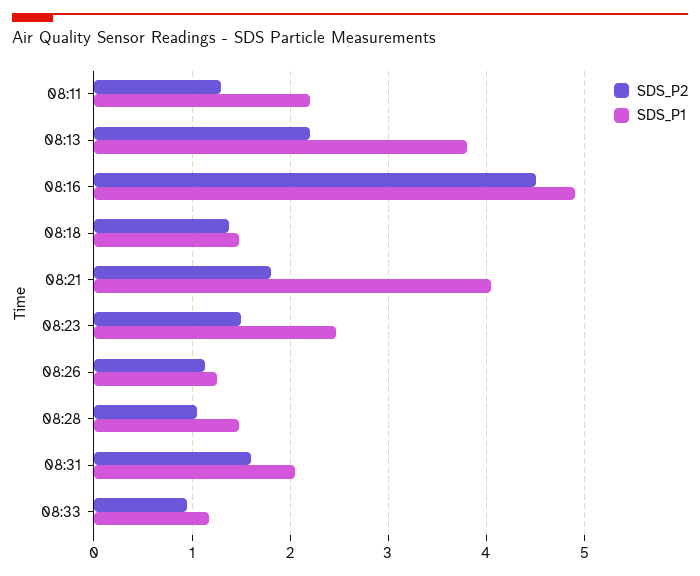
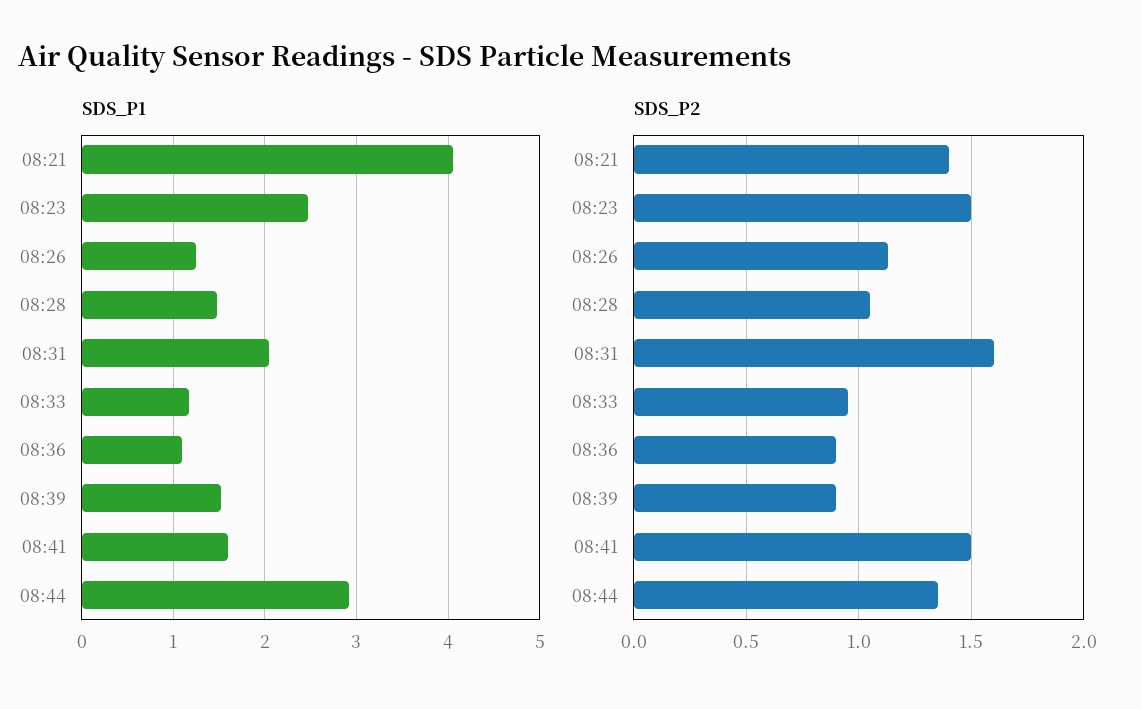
SDS_P2, 08:11: 1.3 -> none
SDS_P1, 08:11: 2.2 -> none
SDS_P2, 08:13: 2.2 -> none
SDS_P1, 08:13: 3.8 -> none
SDS_P2, 08:16: 4.5 -> none
SDS_P1, 08:16: 4.9 -> none
SDS_P2, 08:18: 1.4 -> none
SDS_P1, 08:18: 1.5 -> none
SDS_P2, 08:21: 1.8 -> 1.4
SDS_P1, 08:36: none -> 1.1
SDS_P1, 08:39: none -> 1.5
SDS_P1, 08:41: none -> 1.6
SDS_P1, 08:44: none -> 2.9
SDS_P2, 08:36: none -> 0.9
SDS_P2, 08:39: none -> 0.9
SDS_P2, 08:41: none -> 1.5
SDS_P2, 08:44: none -> 1.35

